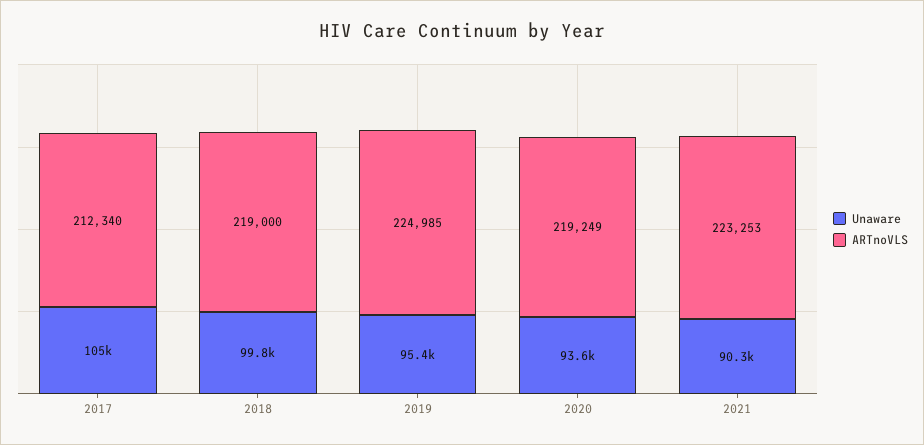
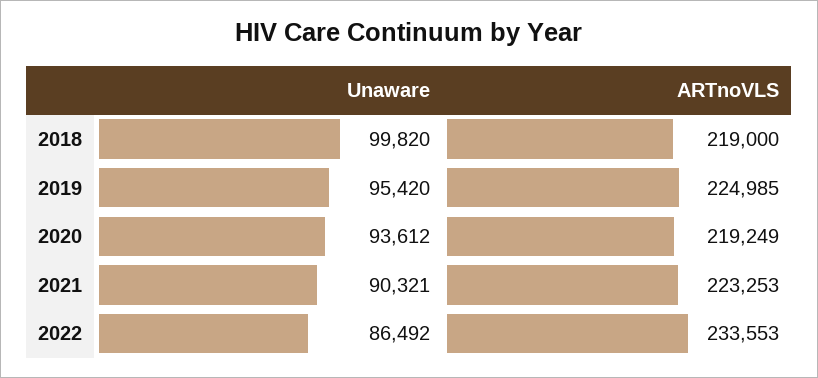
Unaware, 2017: 105000 -> none
ARTnoVLS, 2017: 212340 -> none
Unaware, 2022: none -> 86492
ARTnoVLS, 2022: none -> 233553

